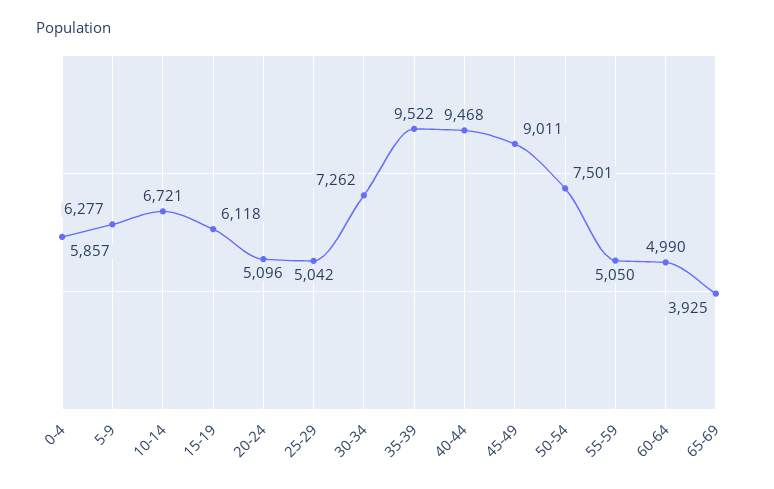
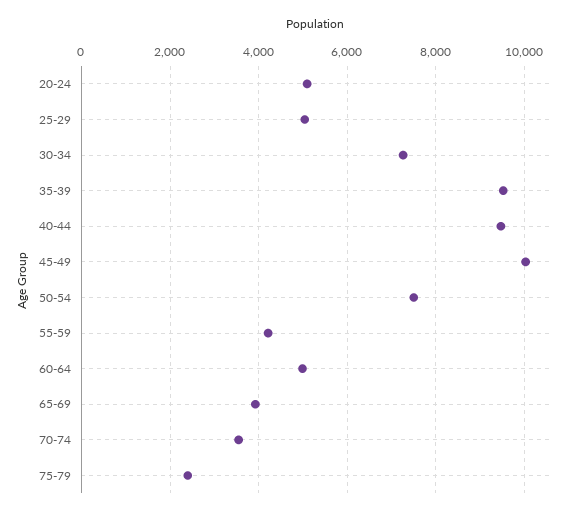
0-4: 5857 -> none
5-9: 6277 -> none
10-14: 6721 -> none
15-19: 6118 -> none
45-49: 9011 -> 10000
55-59: 5050 -> 4200
70-74: none -> 3600
75-79: none -> 2400

